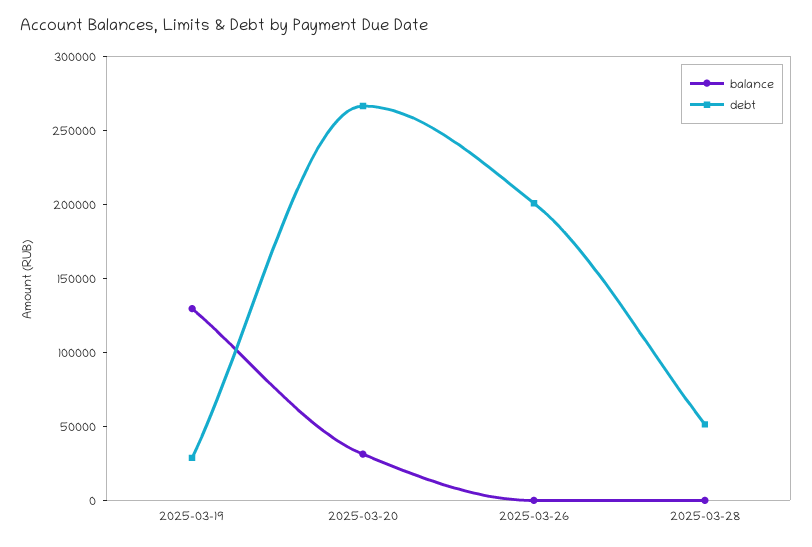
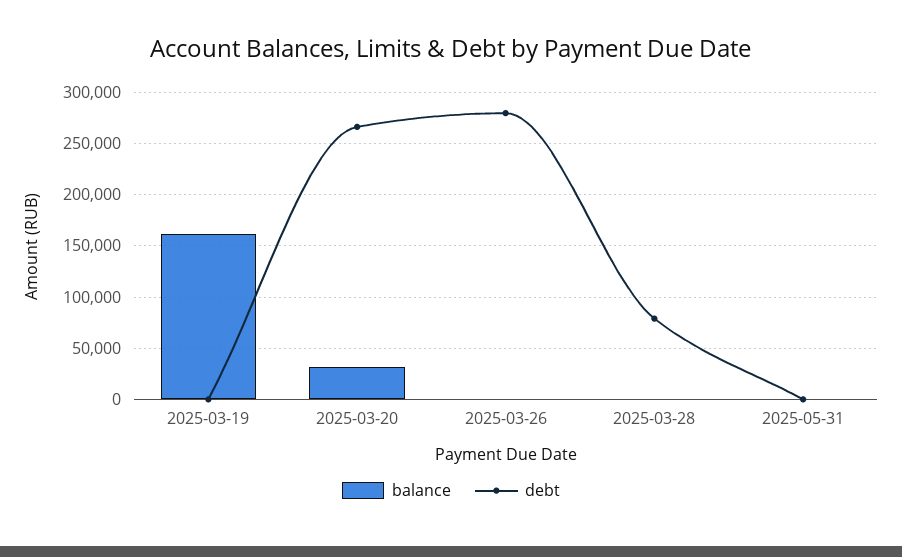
balance, 2025-03-19: 130000 -> 160000
debt, 2025-03-19: 30000 -> 0
debt, 2025-03-26: 200000 -> 280000
debt, 2025-03-28: 50000 -> 80000
balance, 2025-05-31: none -> 0
debt, 2025-05-31: none -> 0

